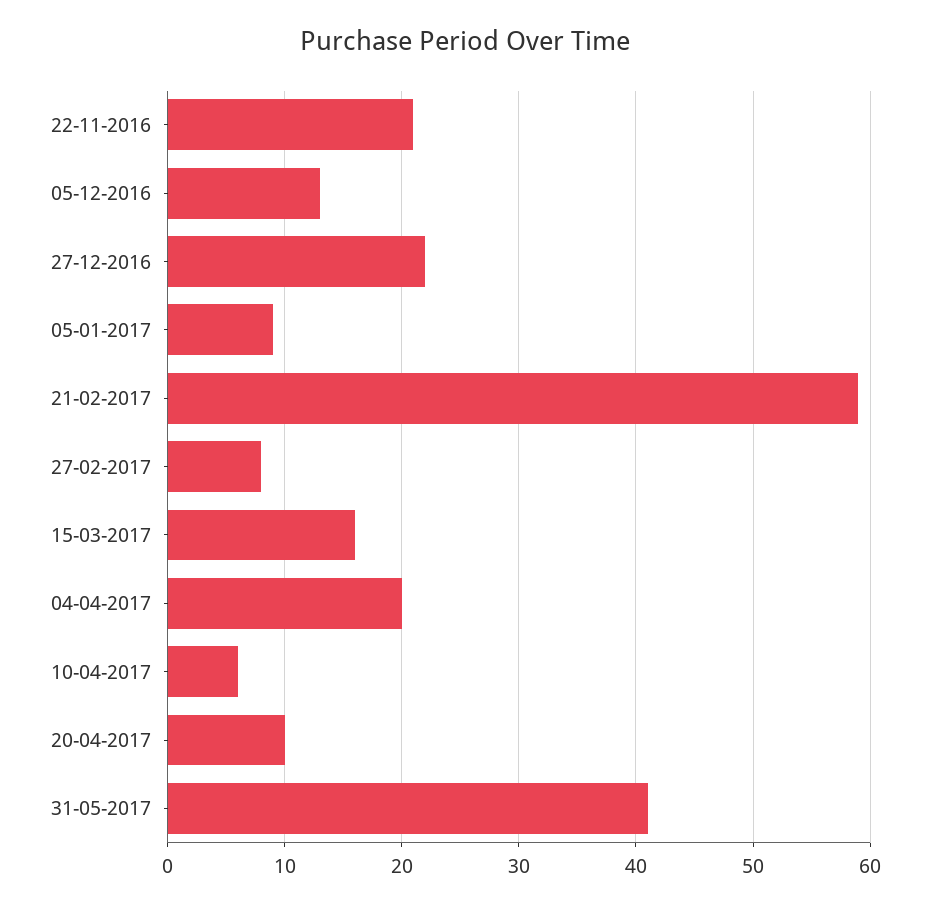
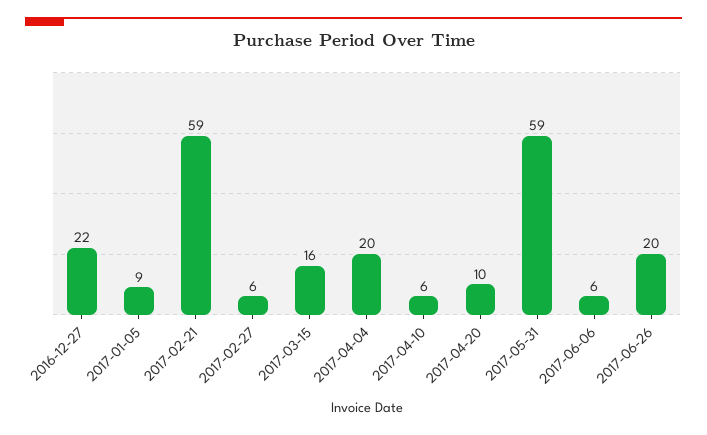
22-11-2016: 21 -> none
05-12-2016: 13 -> none
27-02-2017: 8 -> 6
31-05-2017: 41 -> 59
2017-06-06: none -> 6
2017-06-26: none -> 20

